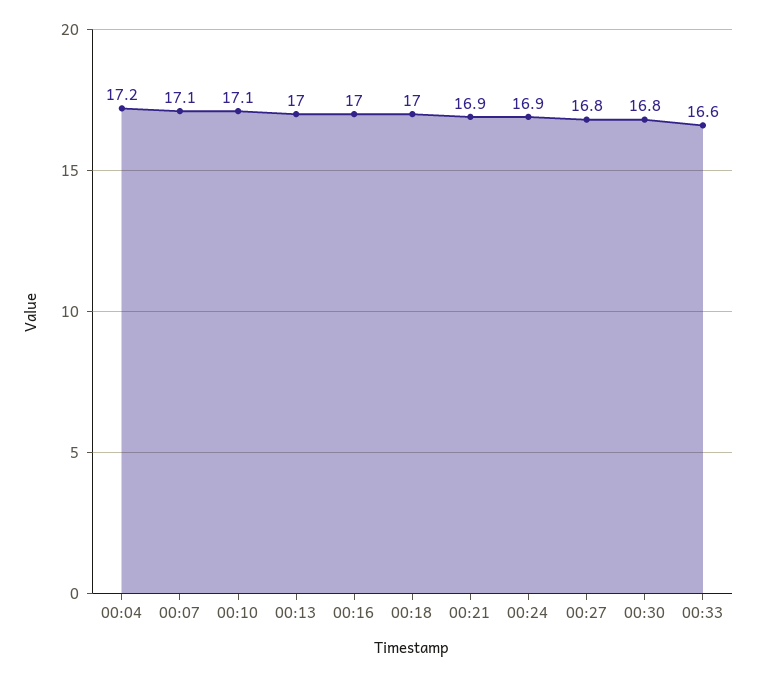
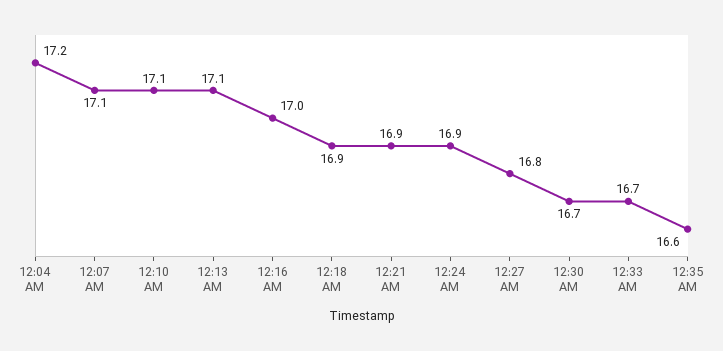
00:13: 17 -> 17.1
00:18: 17 -> 16.9
00:30: 16.8 -> 16.7
00:33: 16.6 -> 16.7
12:35 AM: none -> 16.6

